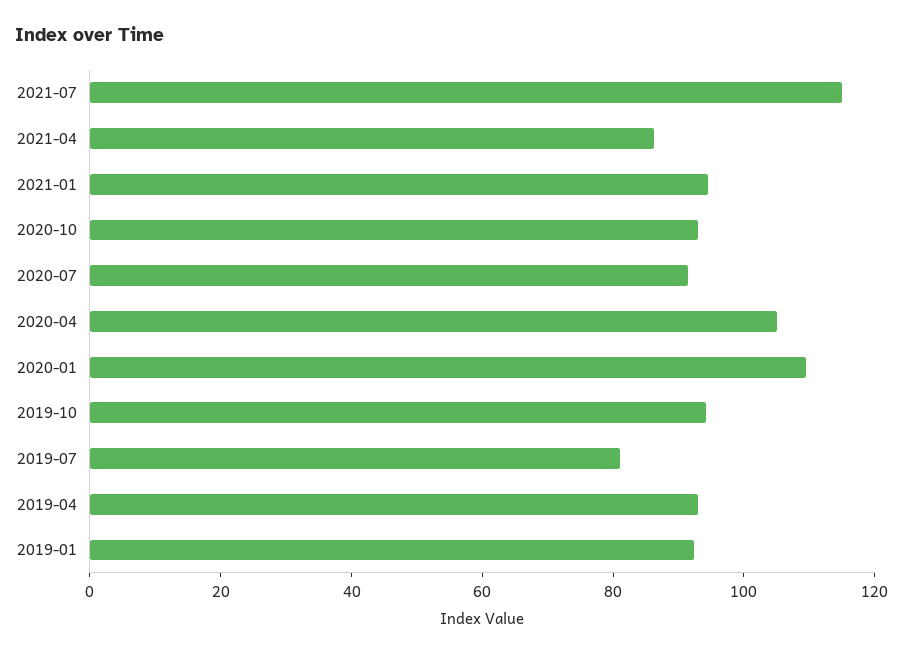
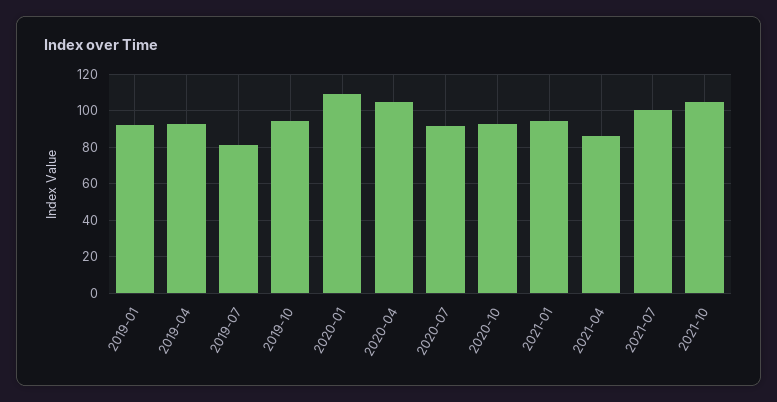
2021-07: 115 -> 100
2021-10: none -> 105

